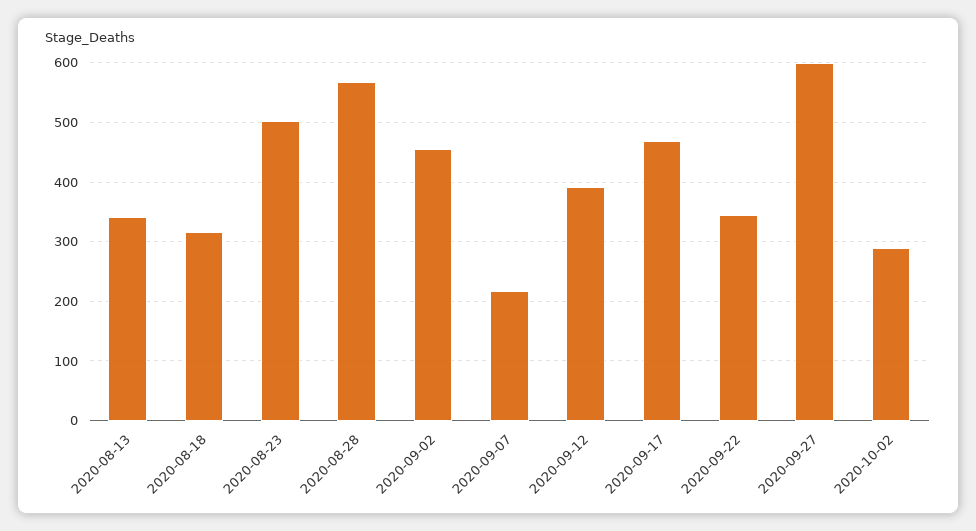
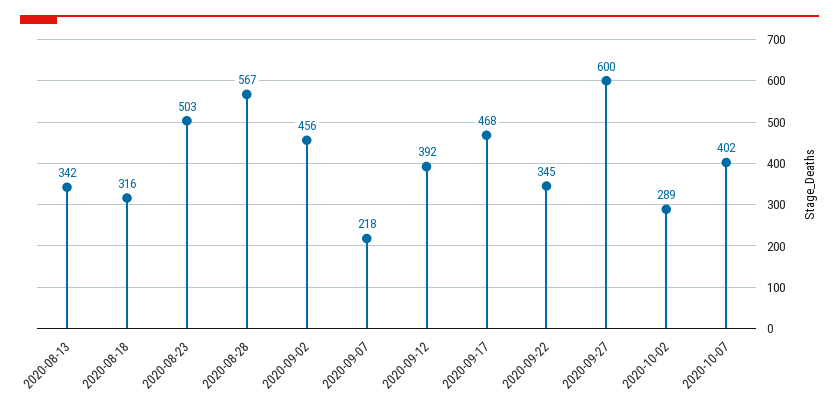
2020-10-07: none -> 402

